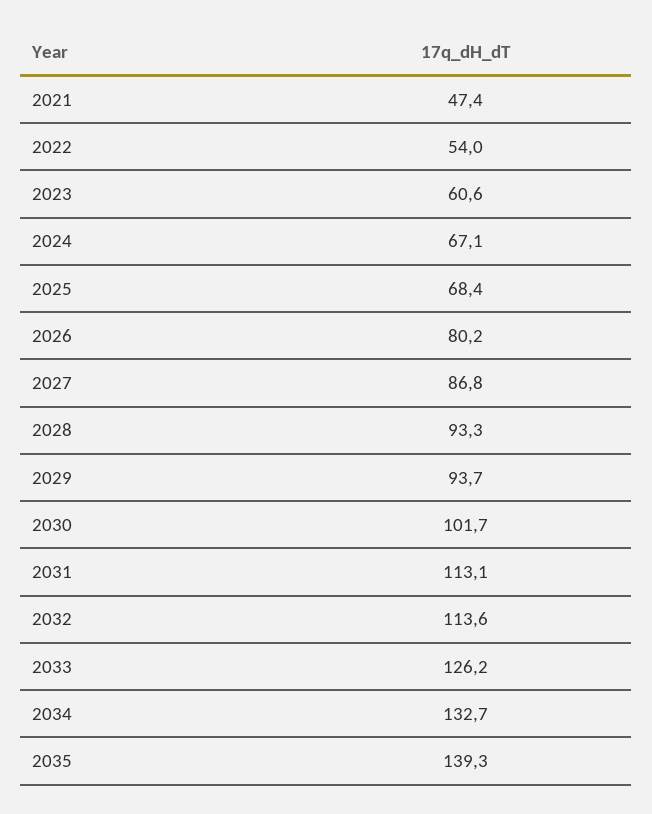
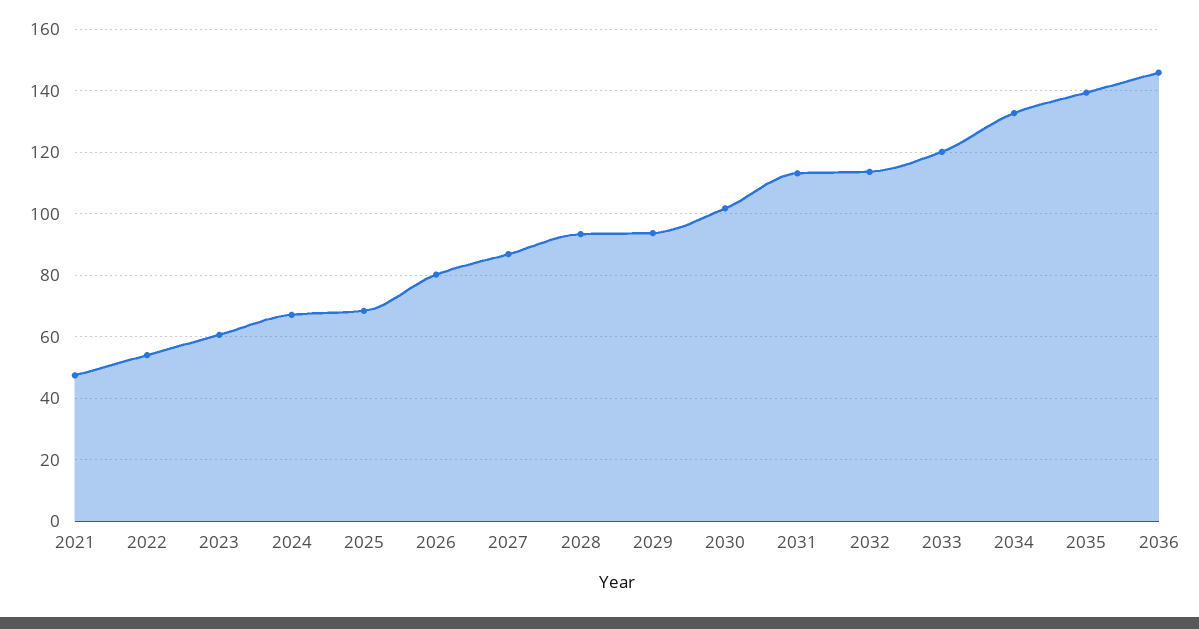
2033: 126.2 -> 120
2036: none -> 146

